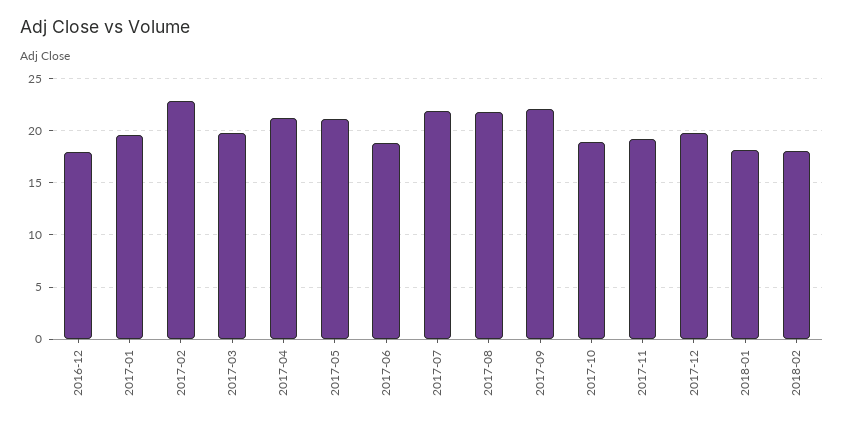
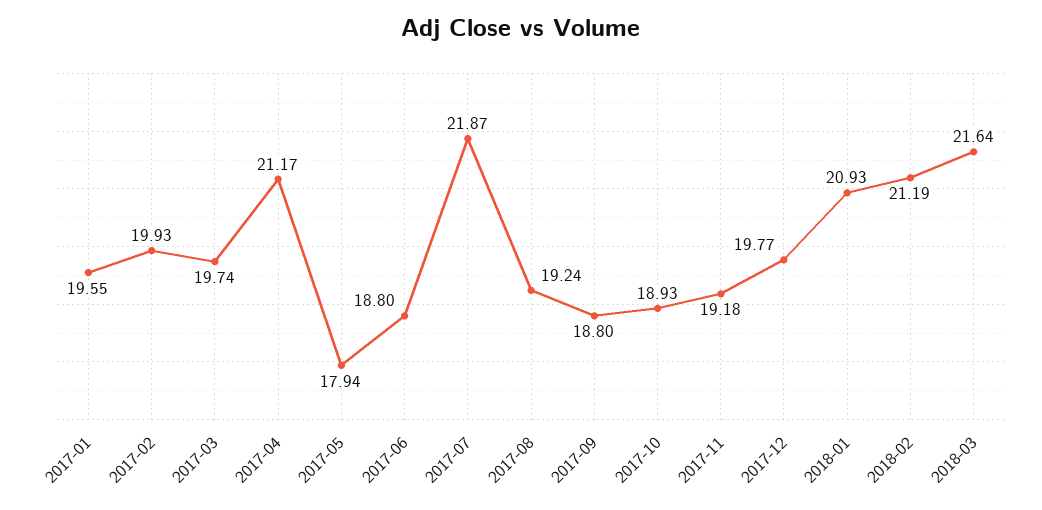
2016-12: 18 -> none
2017-02: 23 -> 19.93
2017-05: 21 -> 17.94
2017-08: 22 -> 19.24
2017-09: 22 -> 18.8
2018-01: 18 -> 20.93
2018-02: 18 -> 21.19
2018-03: none -> 21.64

